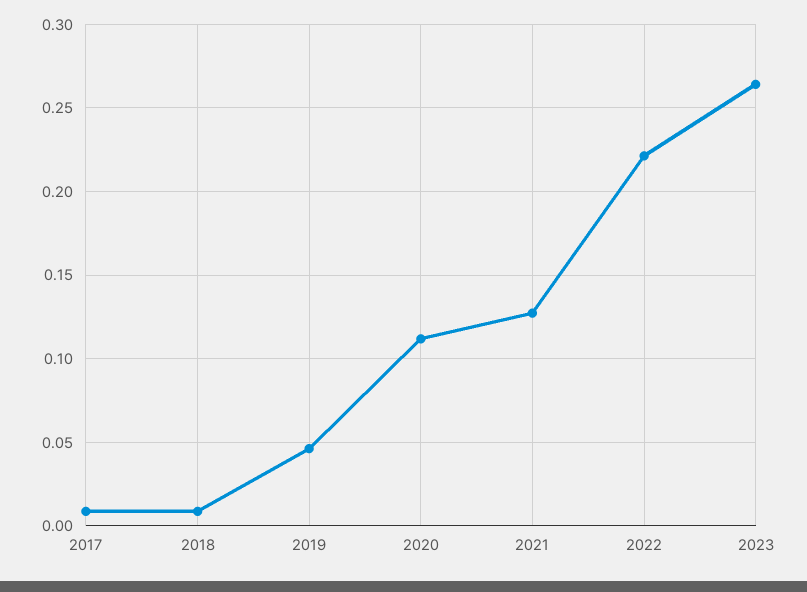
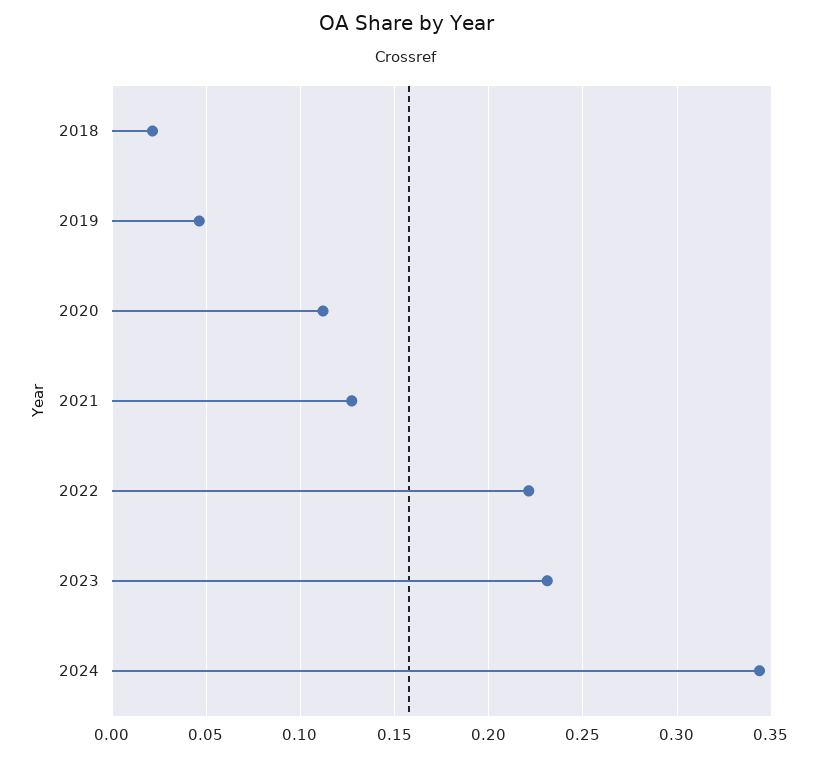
2017: 0.01 -> none
2018: 0.01 -> 0.02
2023: 0.265 -> 0.23
2024: none -> 0.345

